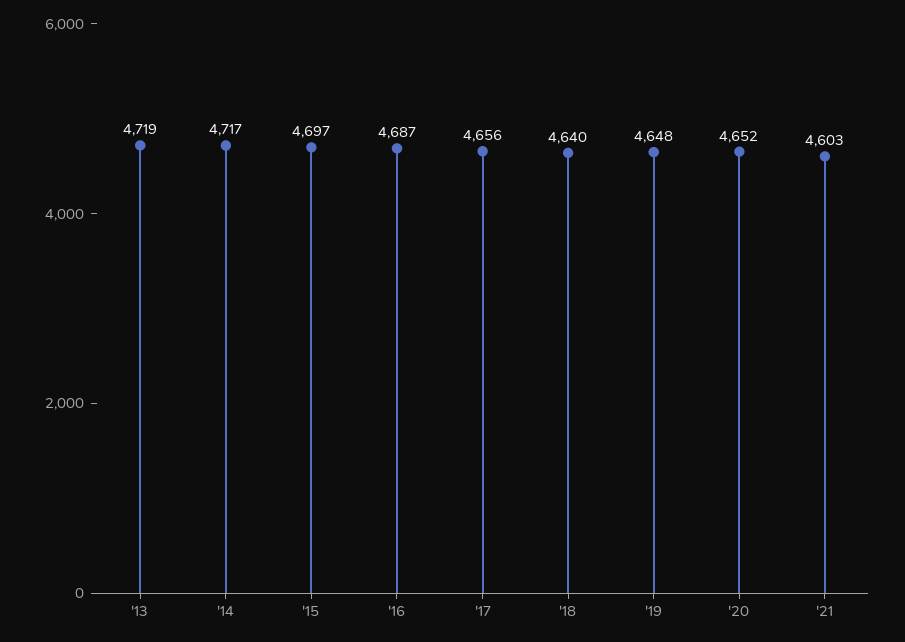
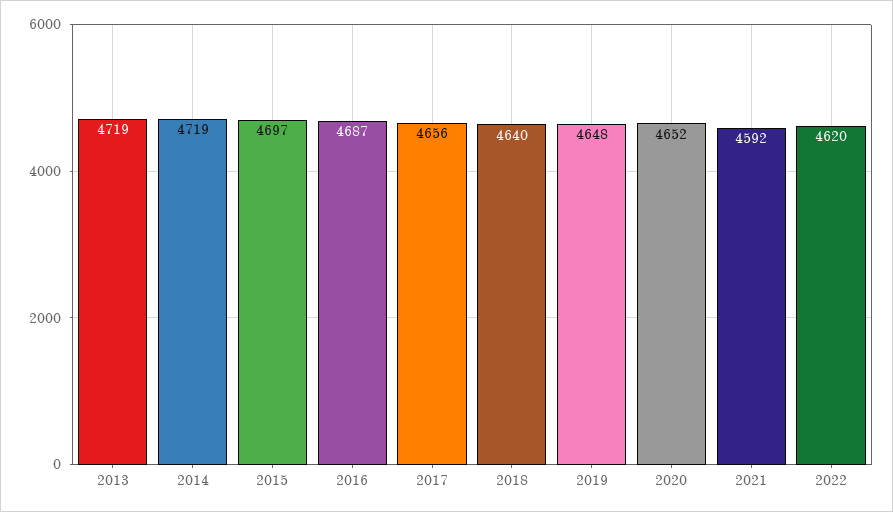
'14: 4717 -> 4719
'21: 4603 -> 4592
2022: none -> 4620

